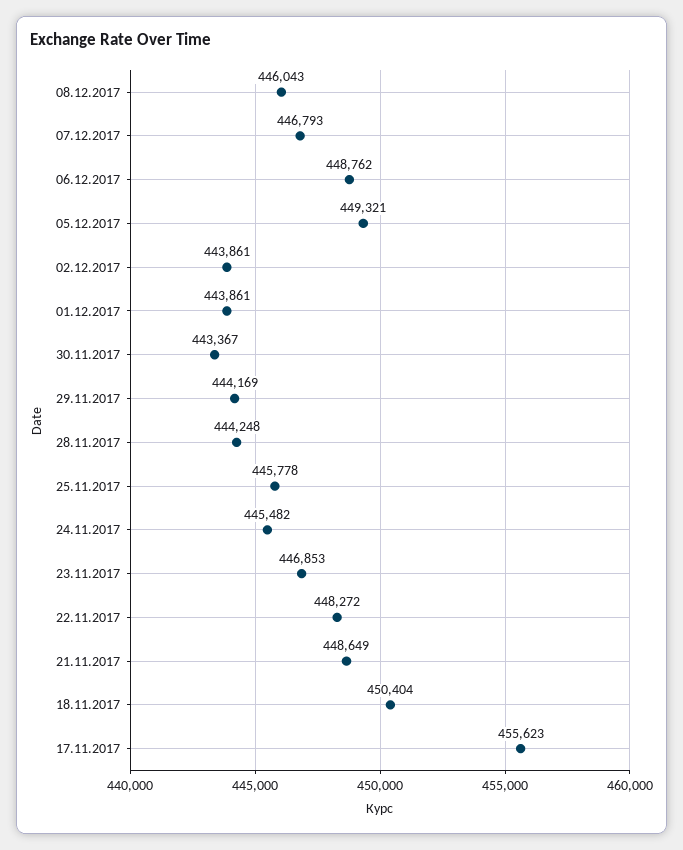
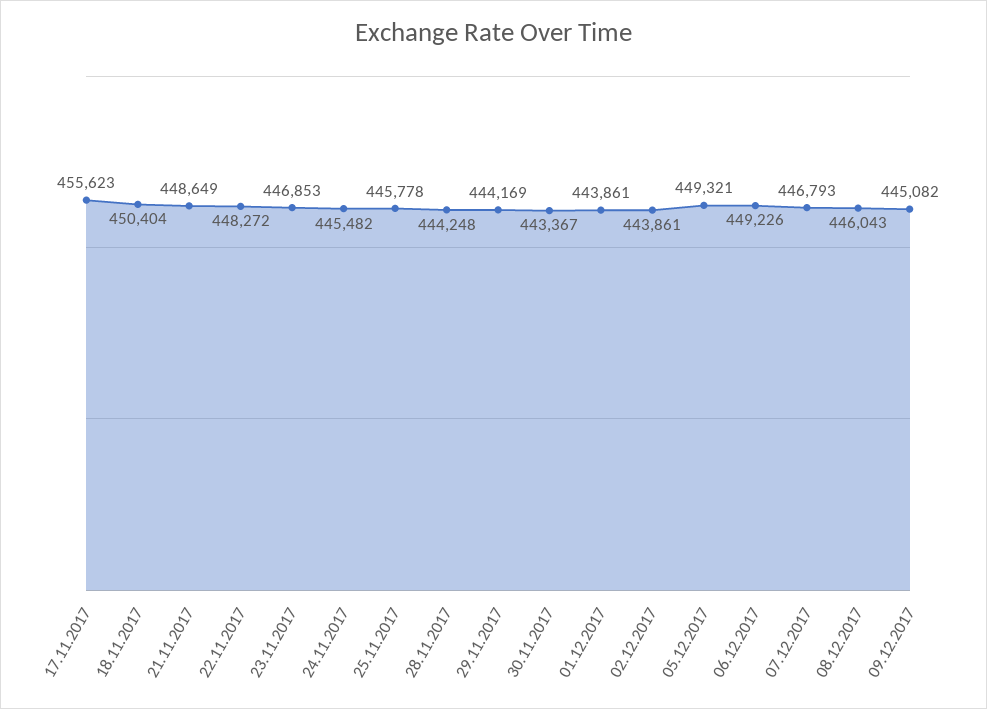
06.12.2017: 448762 -> 449226
09.12.2017: none -> 445082

